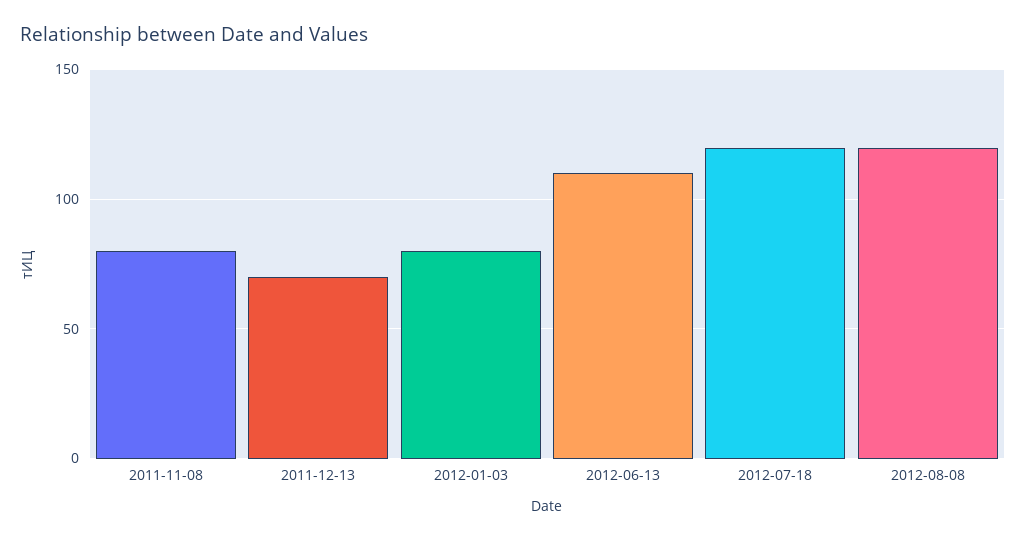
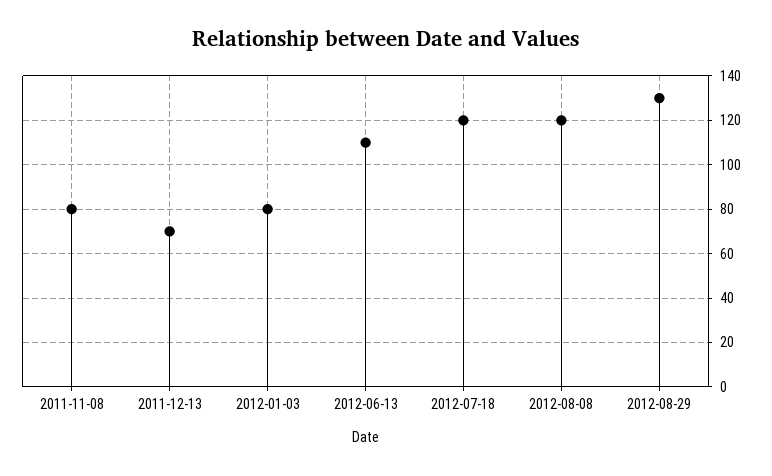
2012-08-29: none -> 130

